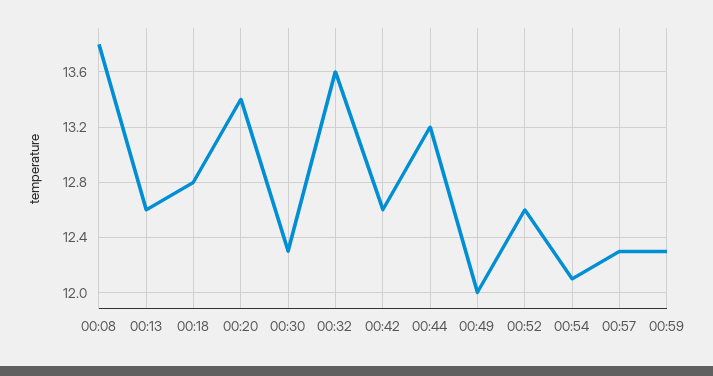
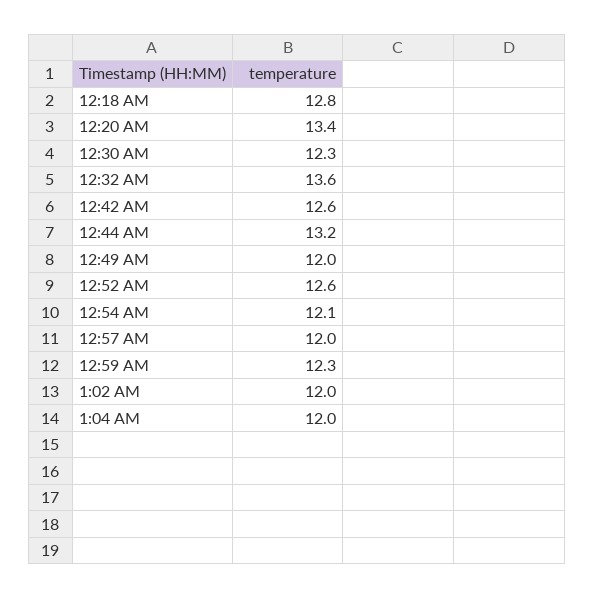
00:08: 13.8 -> none
00:13: 12.6 -> none
00:57: 12.3 -> 12
1:02 AM: none -> 12
1:04 AM: none -> 12

